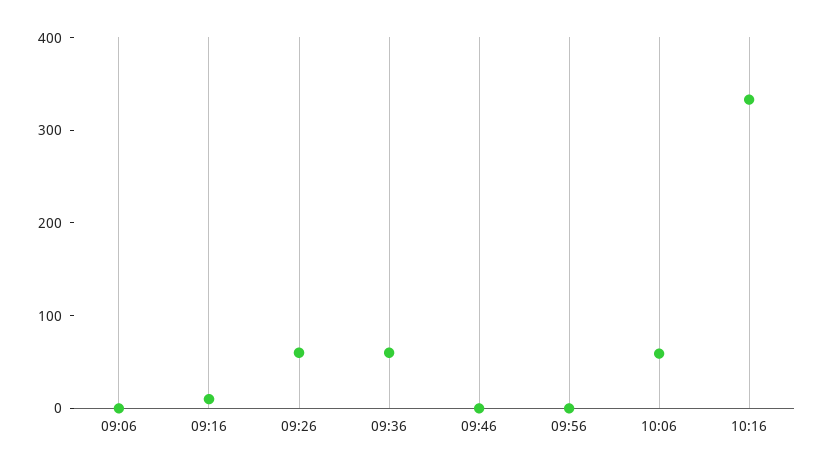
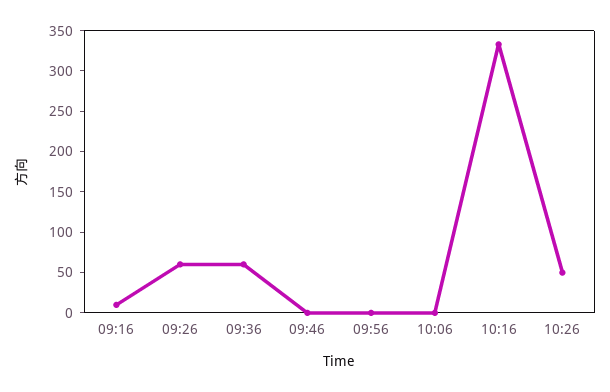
09:06: 0 -> none
10:06: 60 -> 0
10:26: none -> 50

